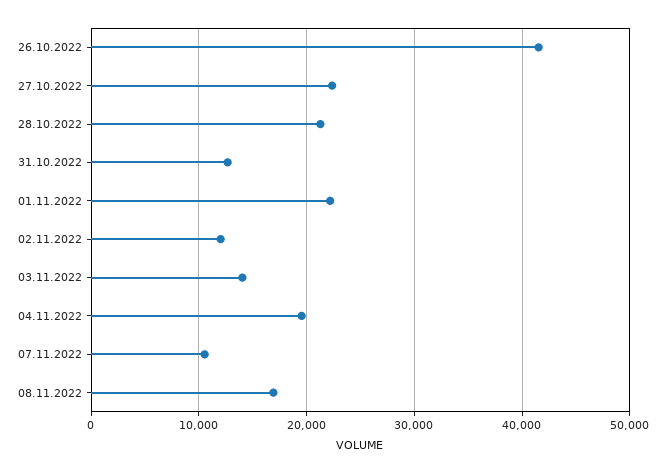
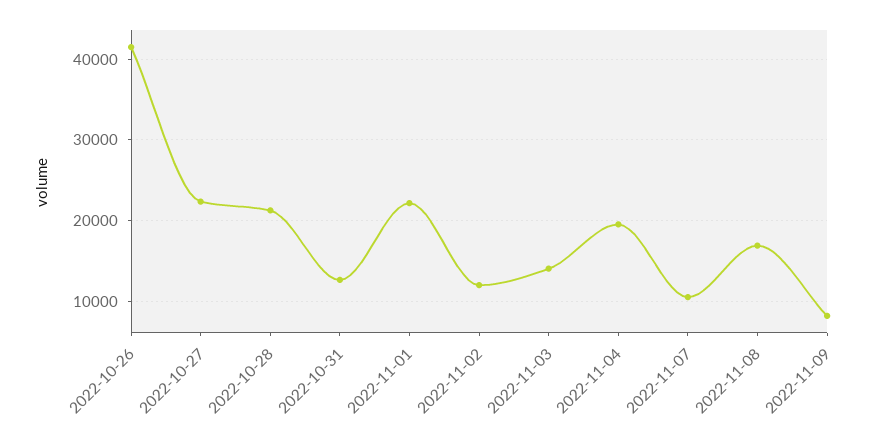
2022-11-09: none -> 8000

